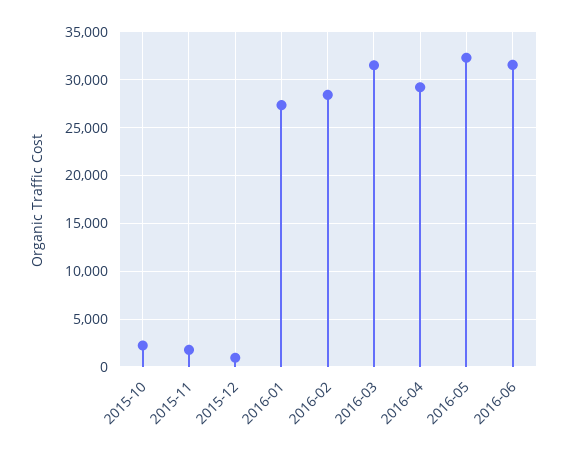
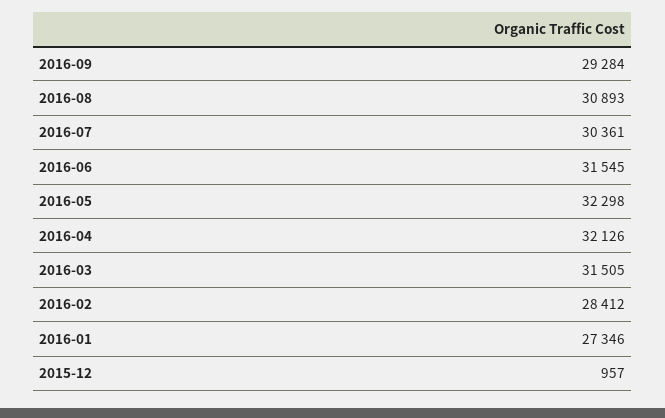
2015-10: 2000 -> none
2015-11: 2000 -> none
2016-04: 29000 -> 32126
2016-09: none -> 29284
2016-08: none -> 30893
2016-07: none -> 30361

